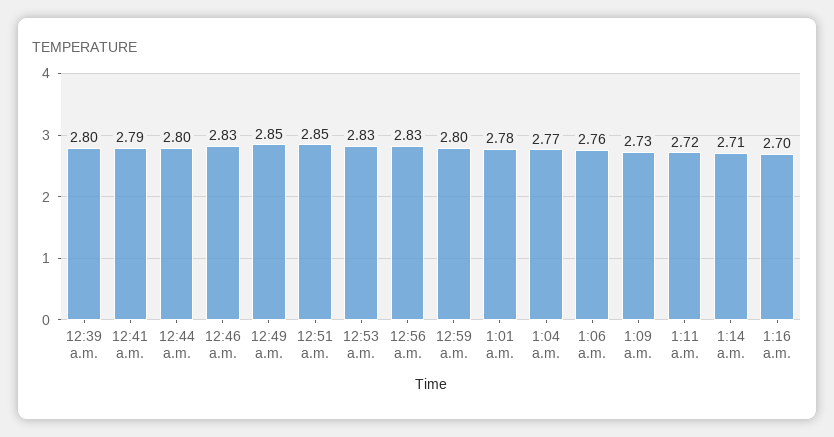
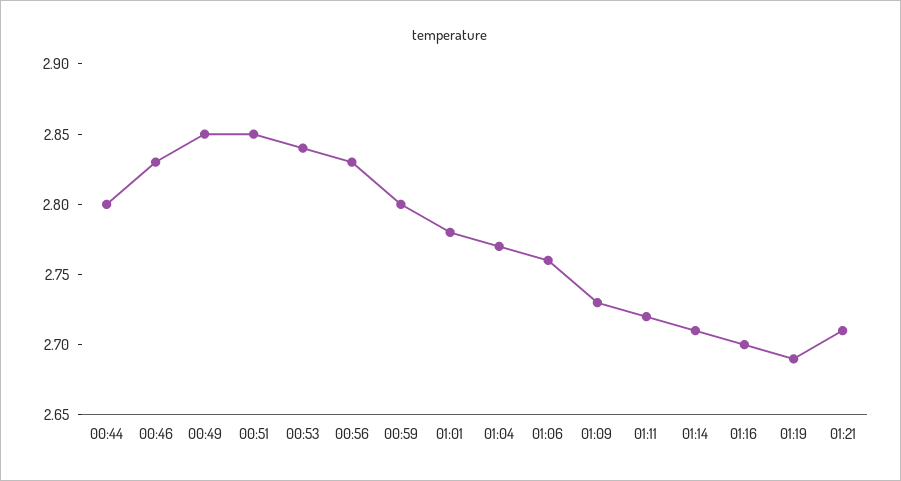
12:39 a.m.: 2.8 -> none
12:41 a.m.: 2.79 -> none
12:53 a.m.: 2.83 -> 2.84
01:19: none -> 2.69
01:21: none -> 2.71

